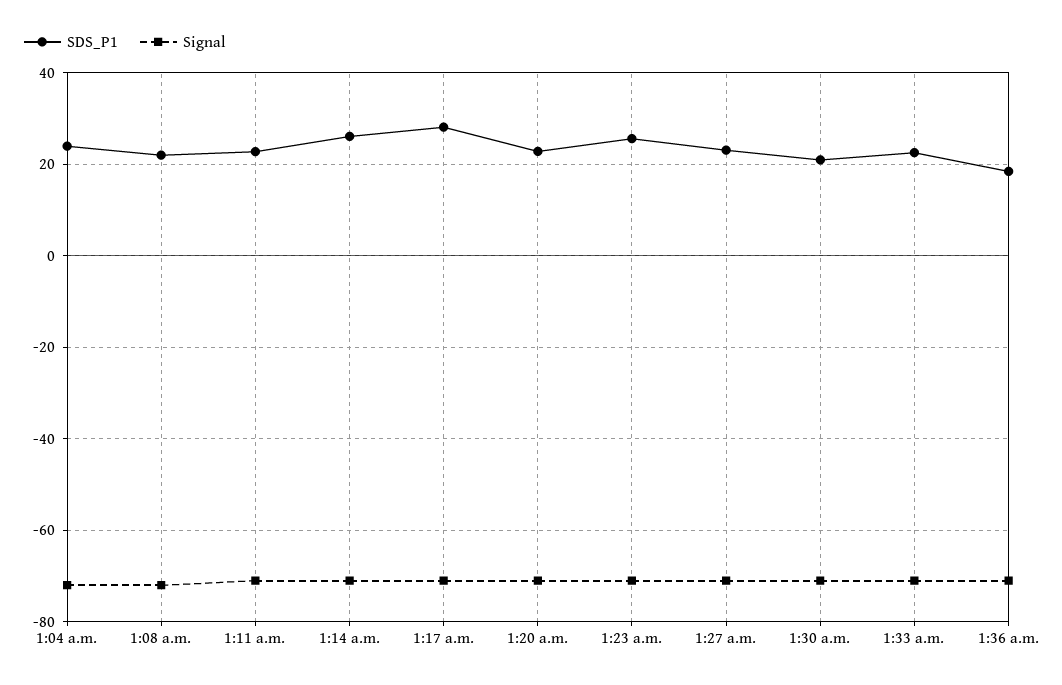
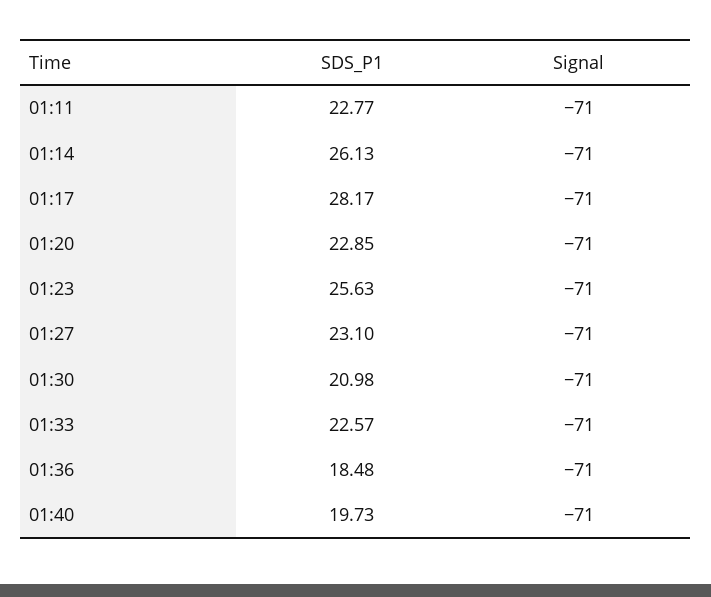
SDS_P1, 1:04 a.m.: 24 -> none
Signal, 1:04 a.m.: -72 -> none
SDS_P1, 1:08 a.m.: 22 -> none
Signal, 1:08 a.m.: -72 -> none
SDS_P1, 01:40: none -> 19.73
Signal, 01:40: none -> -71

